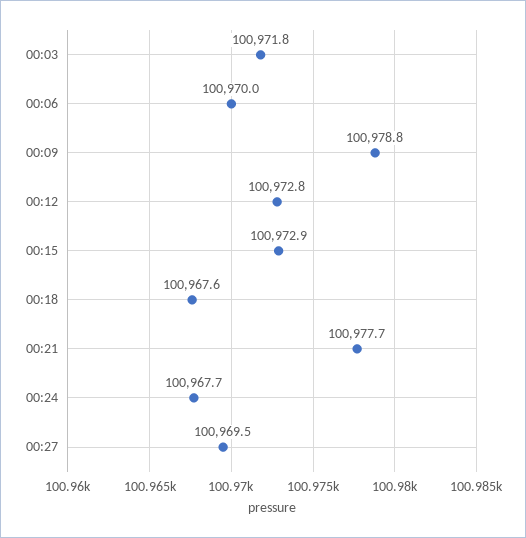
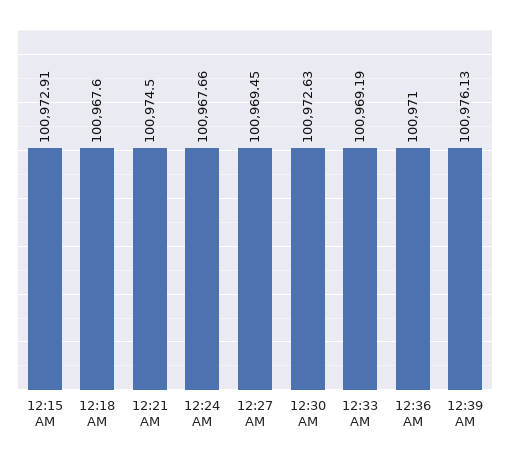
00:03: 100971.8 -> none
00:06: 100970 -> none
00:09: 100978.8 -> none
00:12: 100972.8 -> none
00:21: 100977.7 -> 100974.5
12:30 AM: none -> 100972.63
12:33 AM: none -> 100969.19
12:36 AM: none -> 100971
12:39 AM: none -> 100976.13

